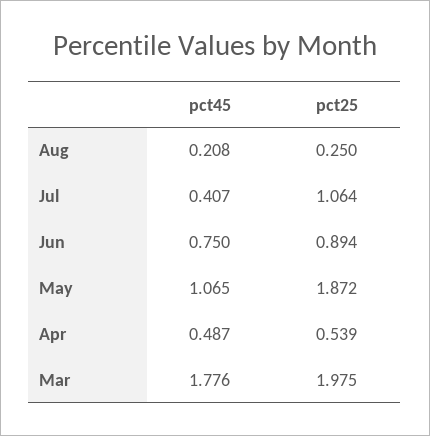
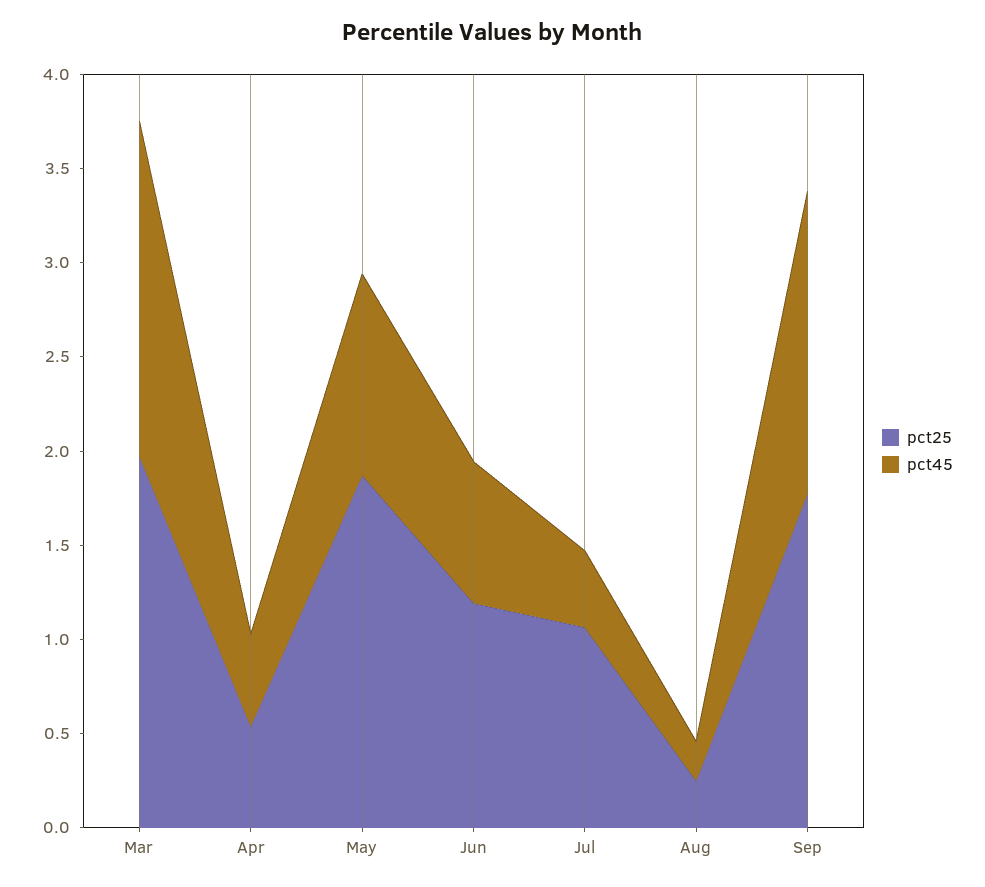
pct25, Jun: 0.894 -> 1.2
pct25, Sep: none -> 1.8
pct45, Sep: none -> 1.6

